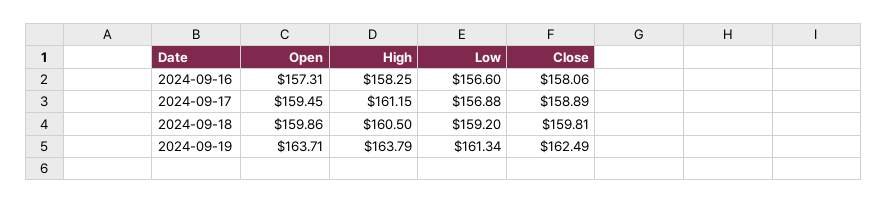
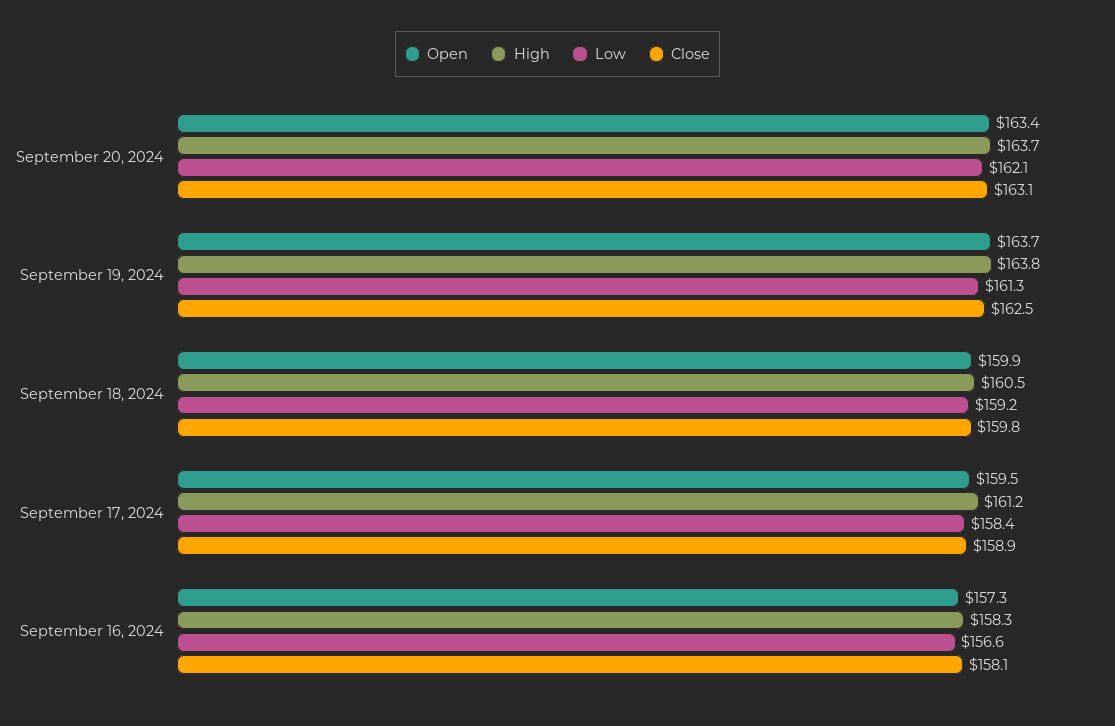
Low, 2024-09-17: 156.88 -> 158.4
Open, September 20, 2024: none -> 163.4
High, September 20, 2024: none -> 163.7
Low, September 20, 2024: none -> 162.1
Close, September 20, 2024: none -> 163.1

